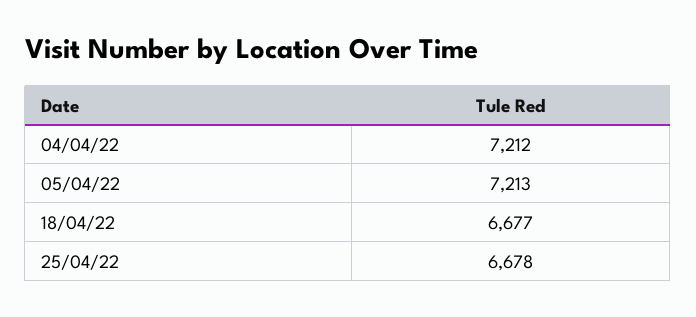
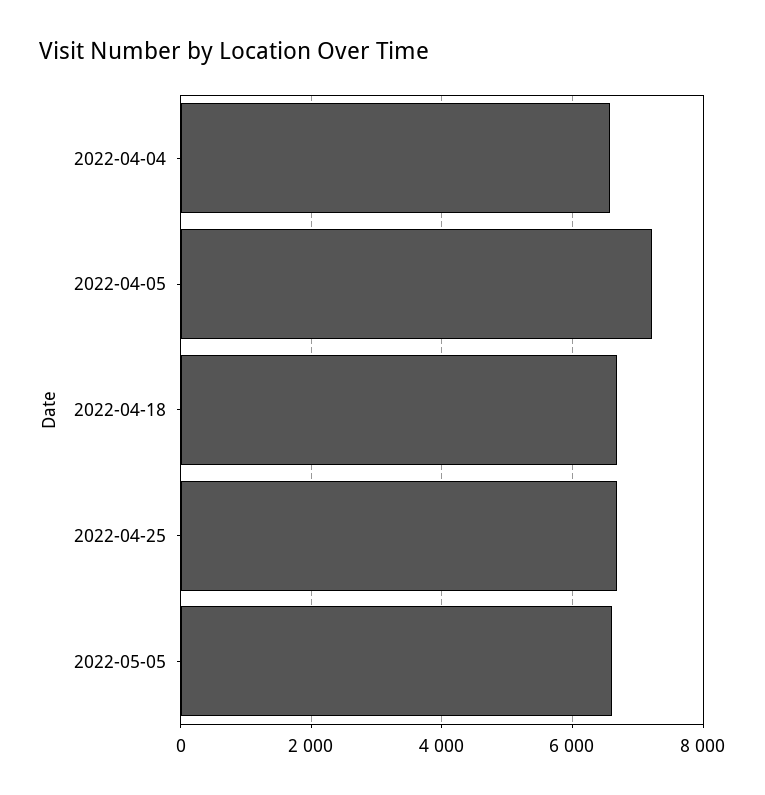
04/04/22: 7212 -> 6600
2022-05-05: none -> 6600

